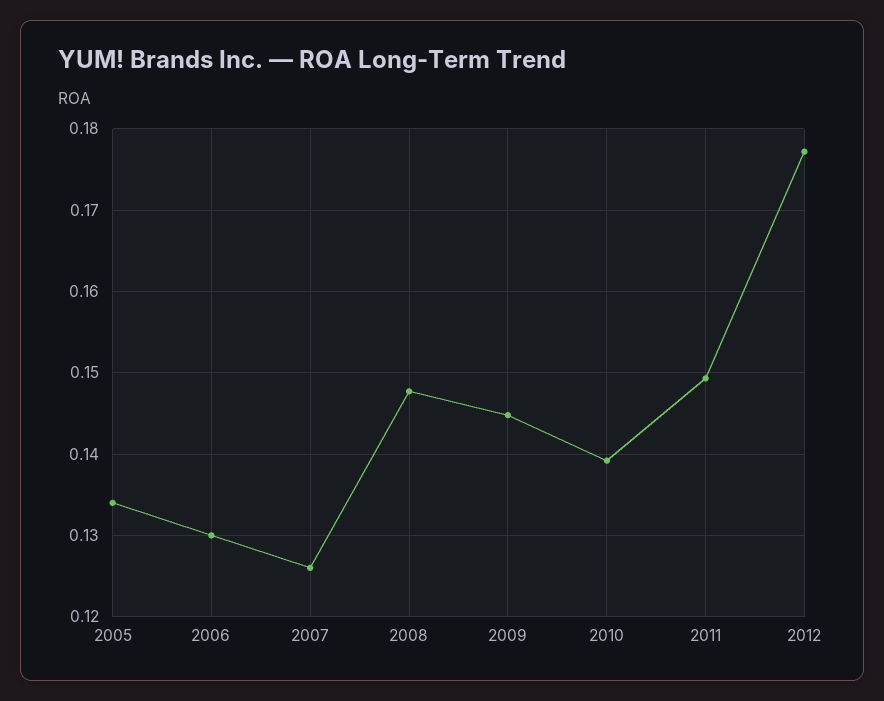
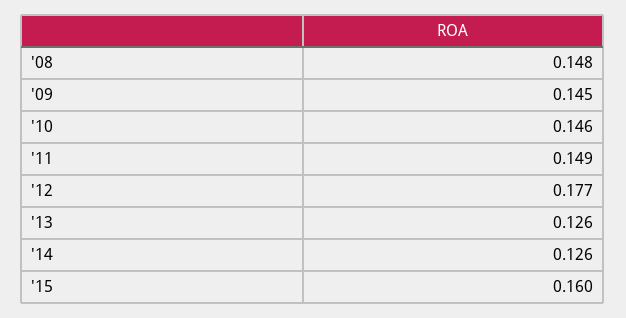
2005: 0.134 -> none
2006: 0.13 -> none
2007: 0.126 -> none
2010: 0.139 -> 0.146
'13: none -> 0.126
'14: none -> 0.126
'15: none -> 0.16

